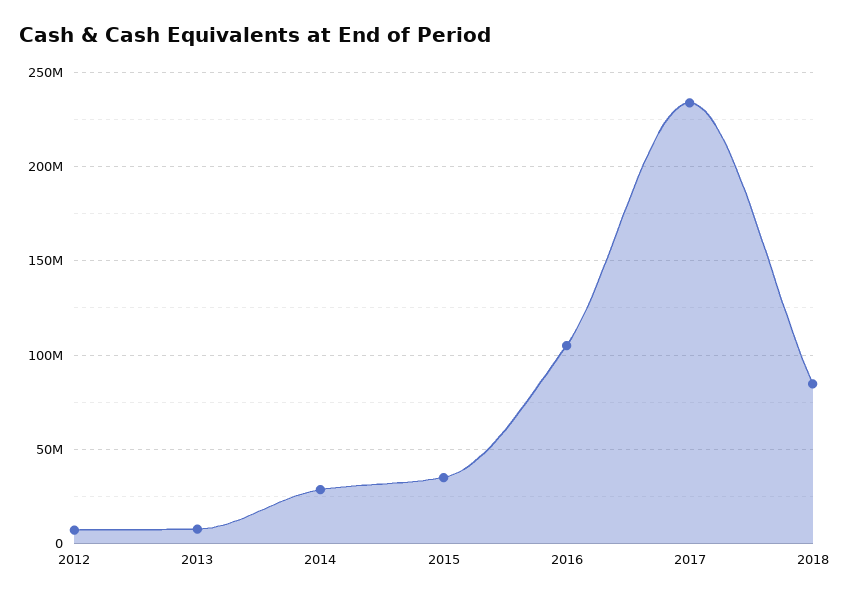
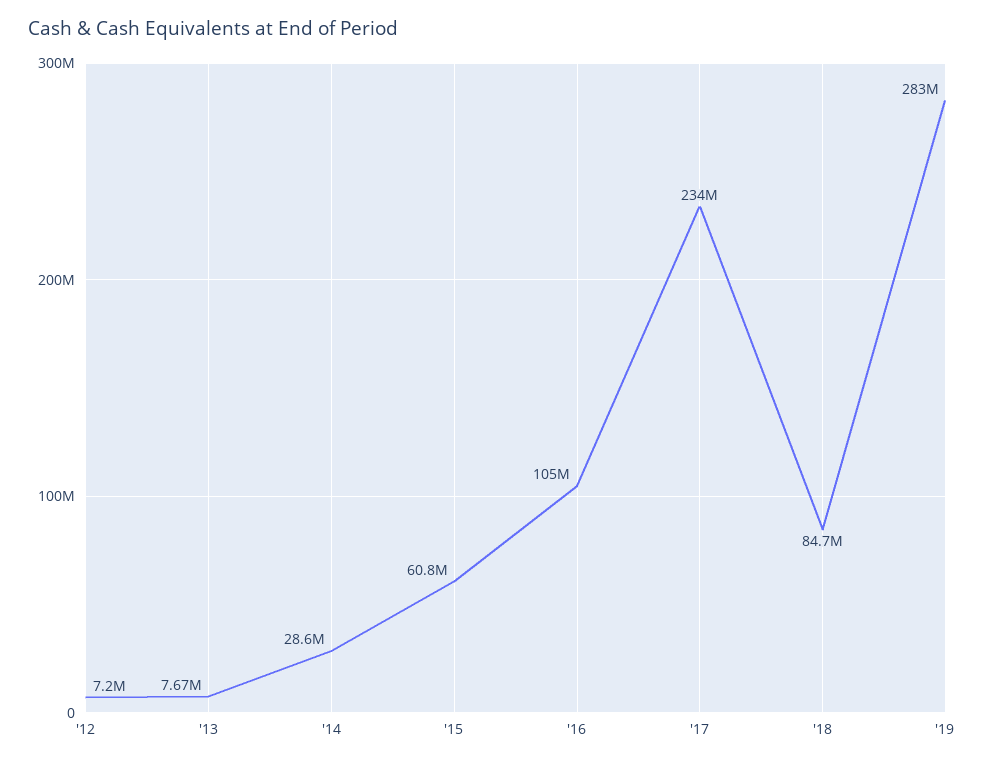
2015: 35000000 -> 60800000
'19: none -> 283000000

